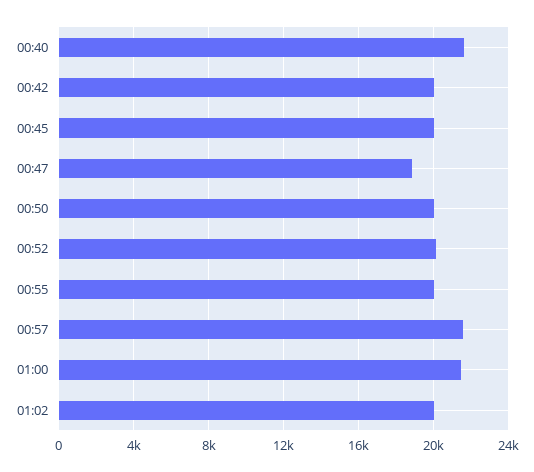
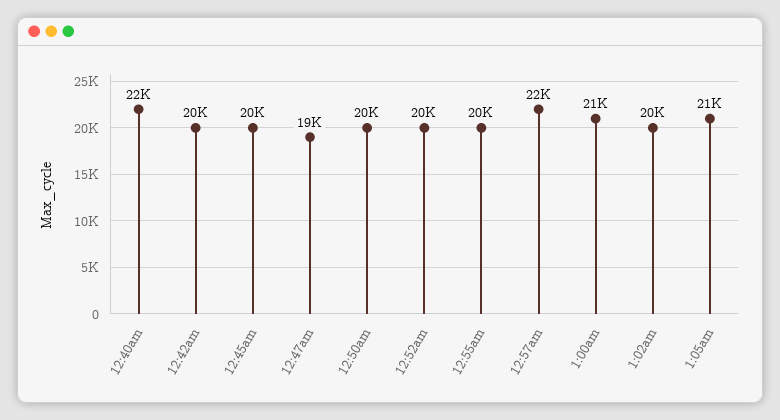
1:05am: none -> 21000

